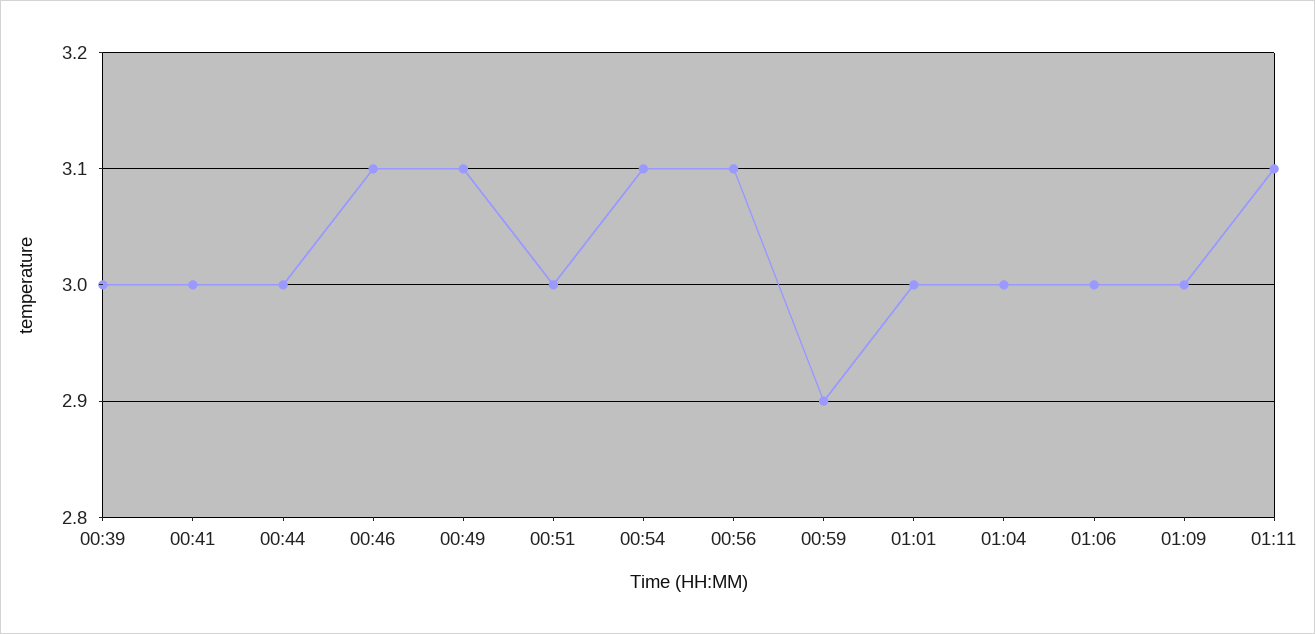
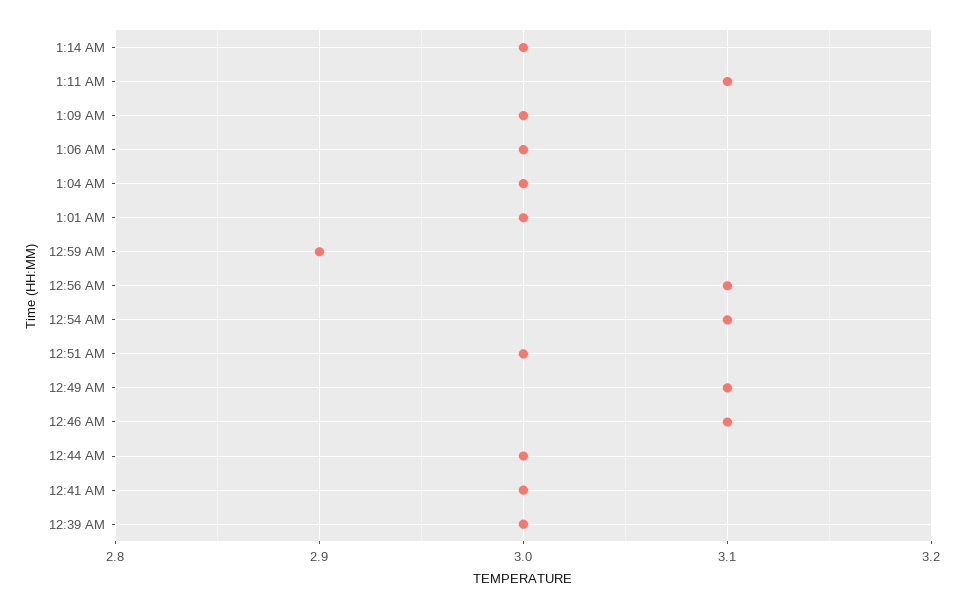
1:14 AM: none -> 3

